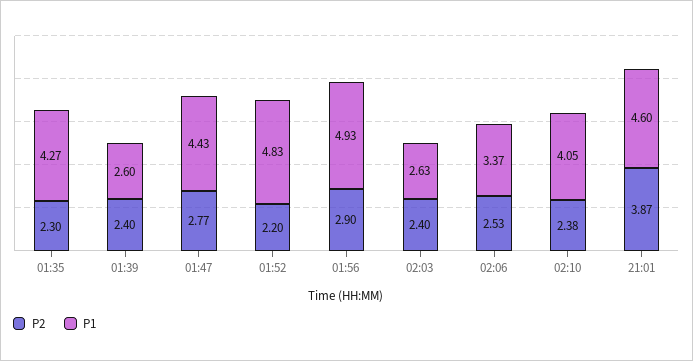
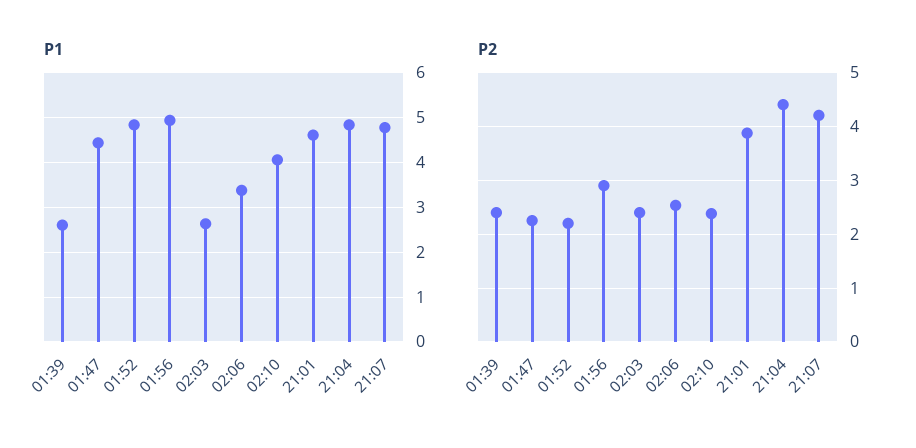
P2, 01:35: 2.3 -> none
P1, 01:35: 4.27 -> none
P2, 01:47: 2.77 -> 2.2
P1, 21:04: none -> 4.8
P1, 21:07: none -> 4.8
P2, 21:04: none -> 4.4
P2, 21:07: none -> 4.2

